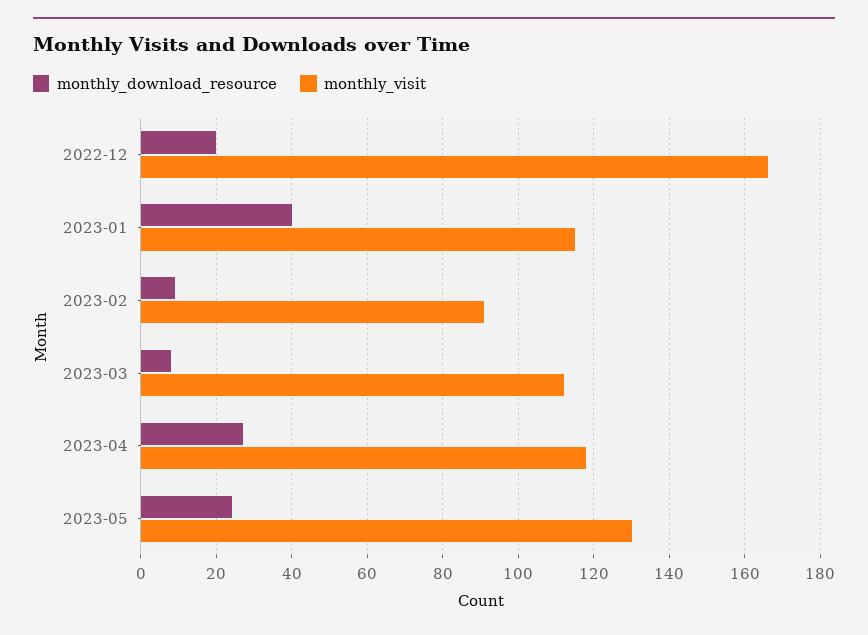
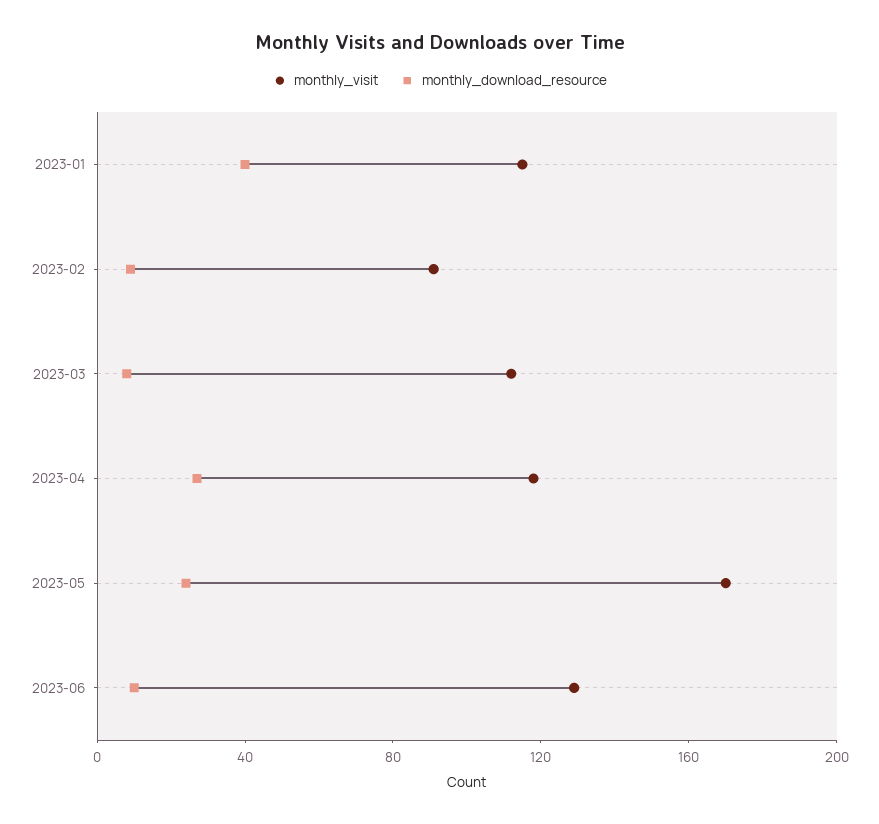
monthly_download_resource, 2022-12: 20 -> none
monthly_visit, 2022-12: 165 -> none
monthly_visit, 2023-05: 130 -> 170
monthly_visit, 2023-06: none -> 130
monthly_download_resource, 2023-06: none -> 10

